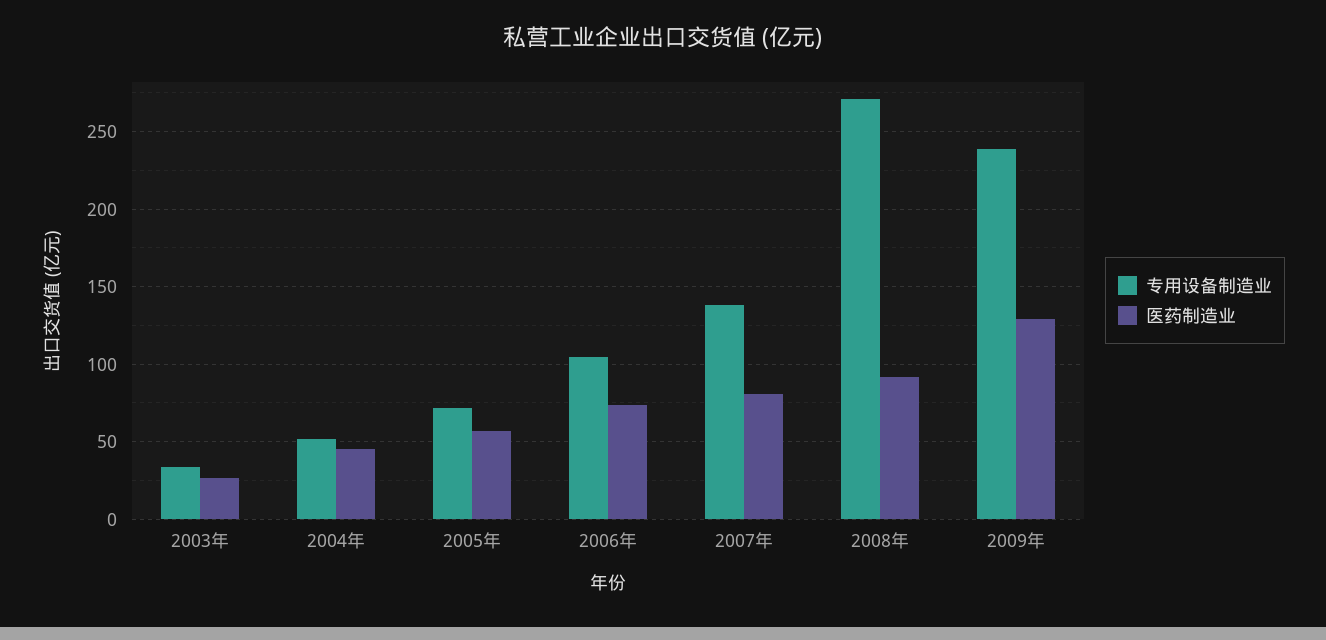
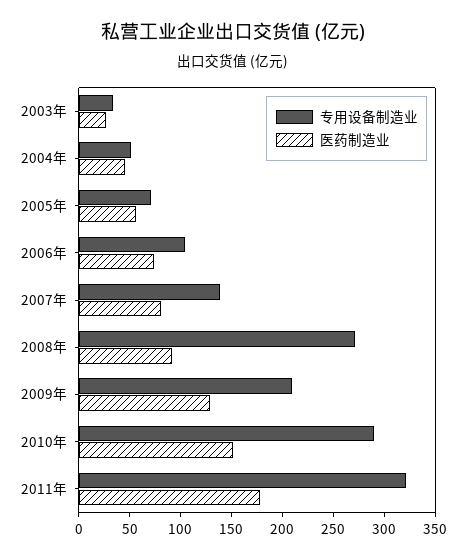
专用设备制造业, 2009年: 240 -> 210
专用设备制造业, 2010年: none -> 290
医药制造业, 2010年: none -> 150
专用设备制造业, 2011年: none -> 320
医药制造业, 2011年: none -> 180

